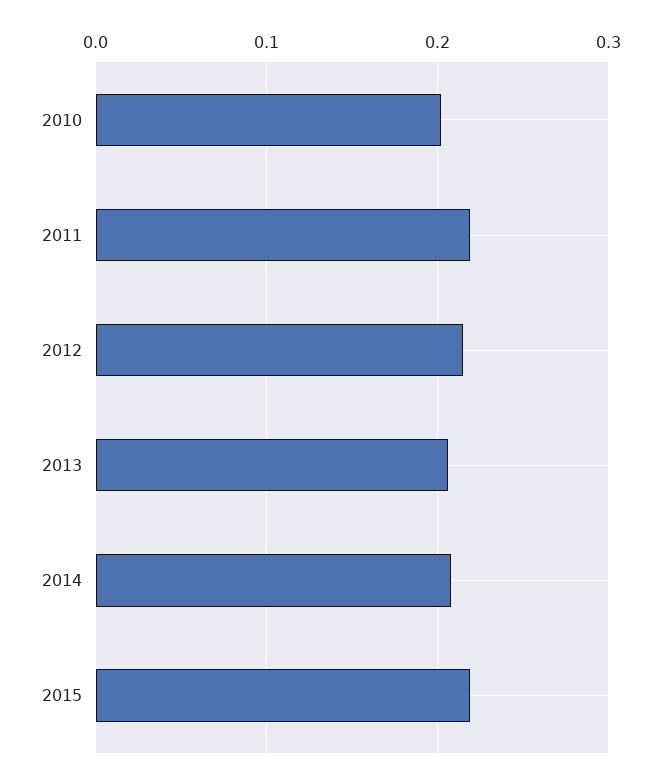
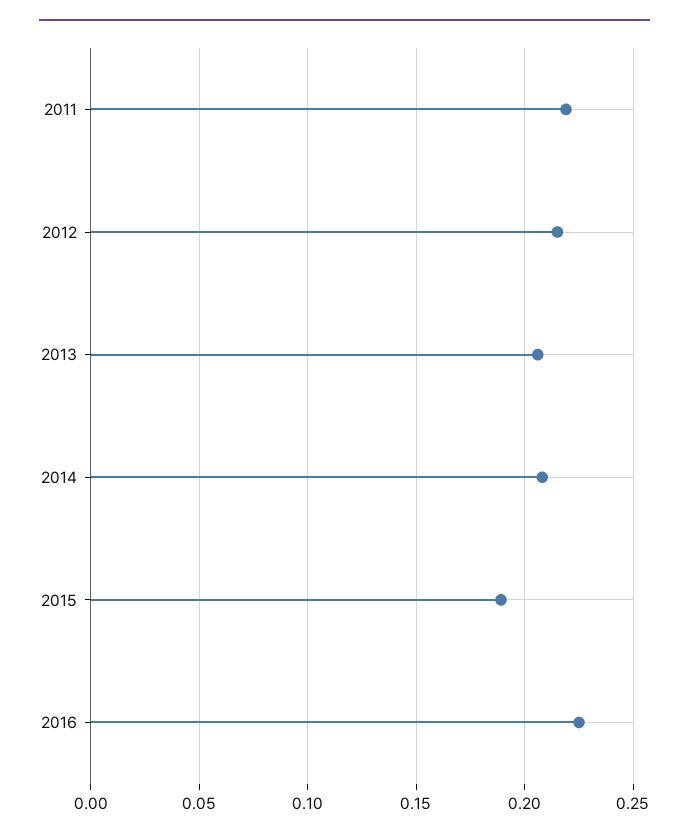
2010: 0.2 -> none
2015: 0.22 -> 0.19
2016: none -> 0.225

